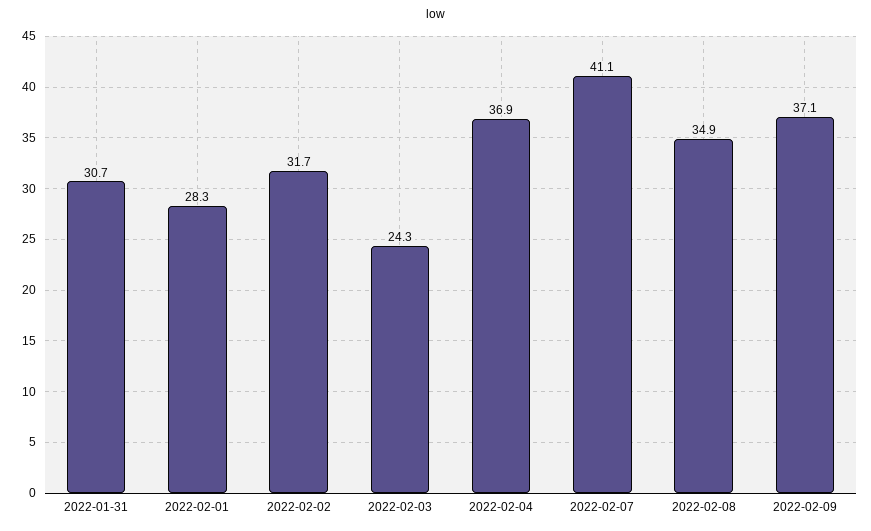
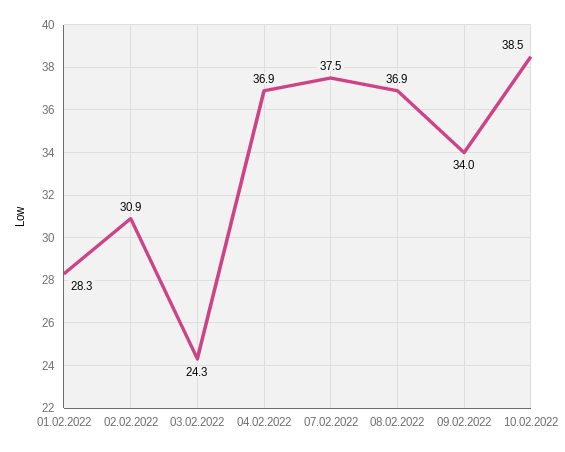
2022-01-31: 30.7 -> none
2022-02-02: 31.7 -> 30.9
2022-02-07: 41.1 -> 37.5
2022-02-08: 34.9 -> 36.9
2022-02-09: 37.1 -> 34
10.02.2022: none -> 38.5

